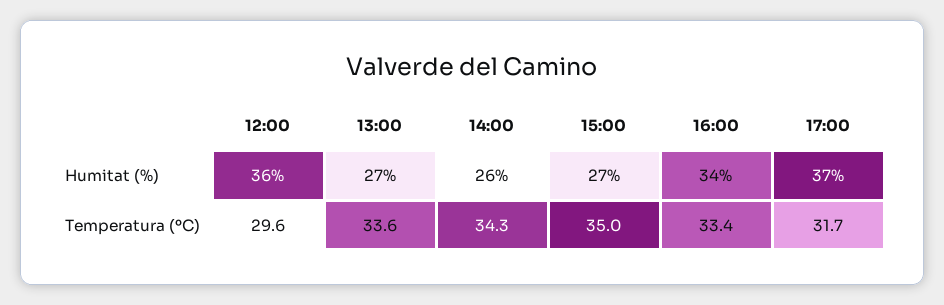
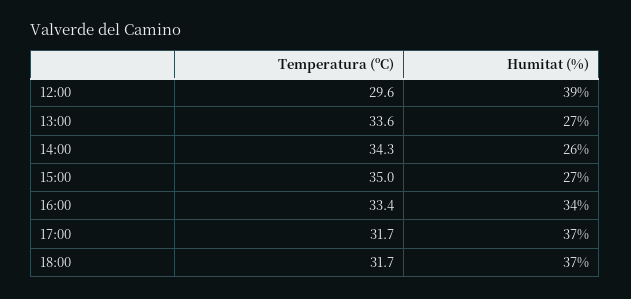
12:00, Humitat (%): 36 -> 39
18:00, Temperatura (ºC): none -> 31.7
18:00, Humitat (%): none -> 37

